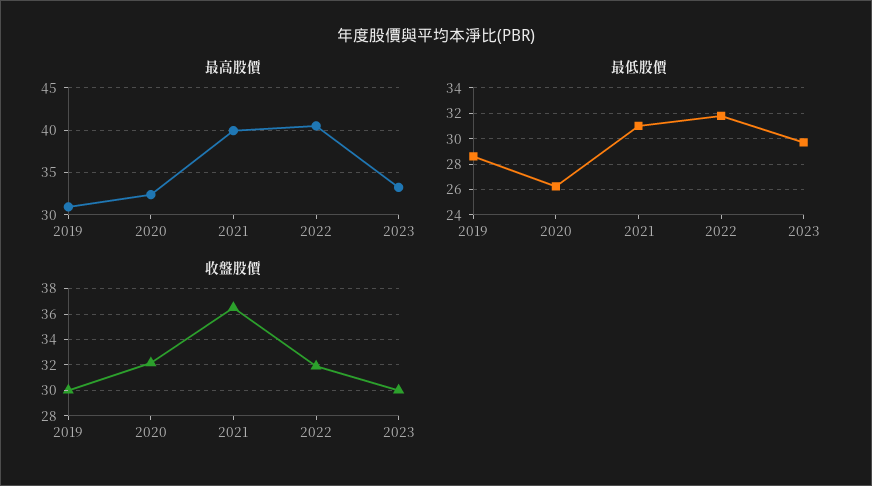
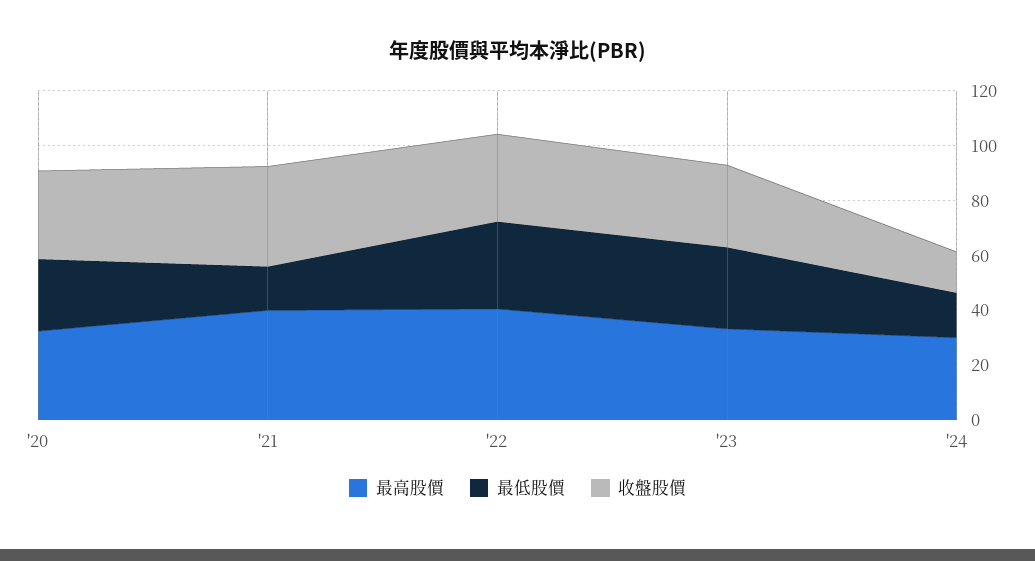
最高股價, 2019: 31 -> none
最低股價, 2019: 28.5 -> none
最低股價, 2021: 31 -> 15
收盤股價, 2019: 30 -> none
最高股價, '24: none -> 30
最低股價, '24: none -> 15
收盤股價, '24: none -> 15

